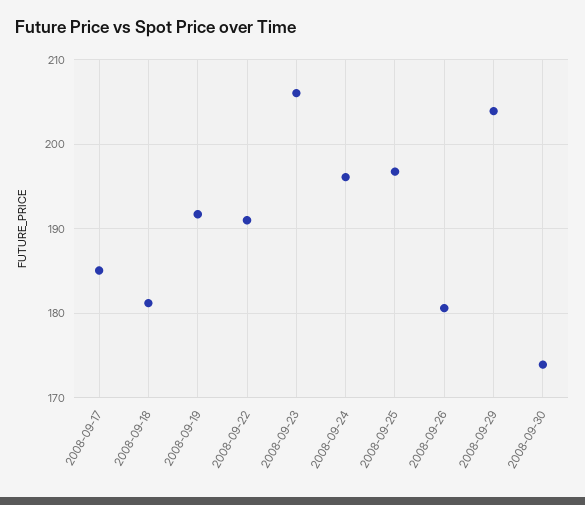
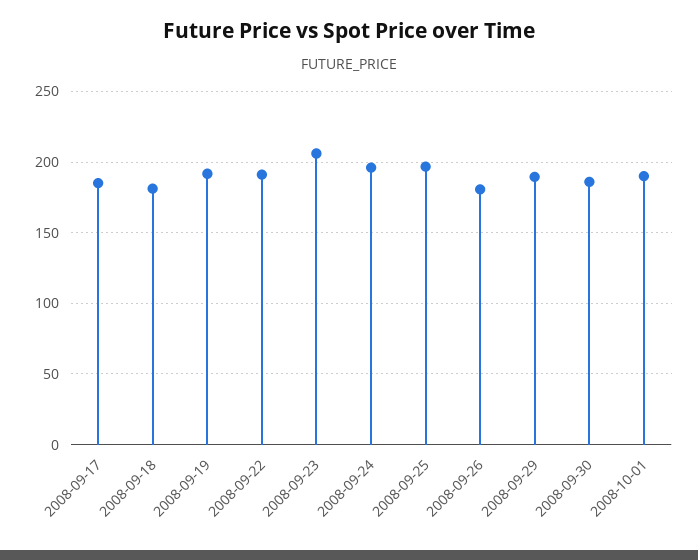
2008-09-29: 204 -> 190
2008-09-30: 174 -> 185
2008-10-01: none -> 190

